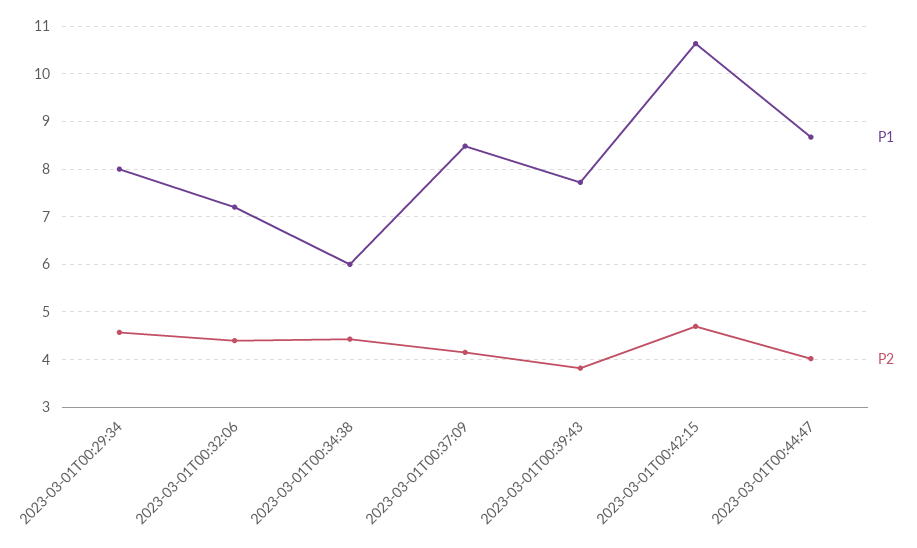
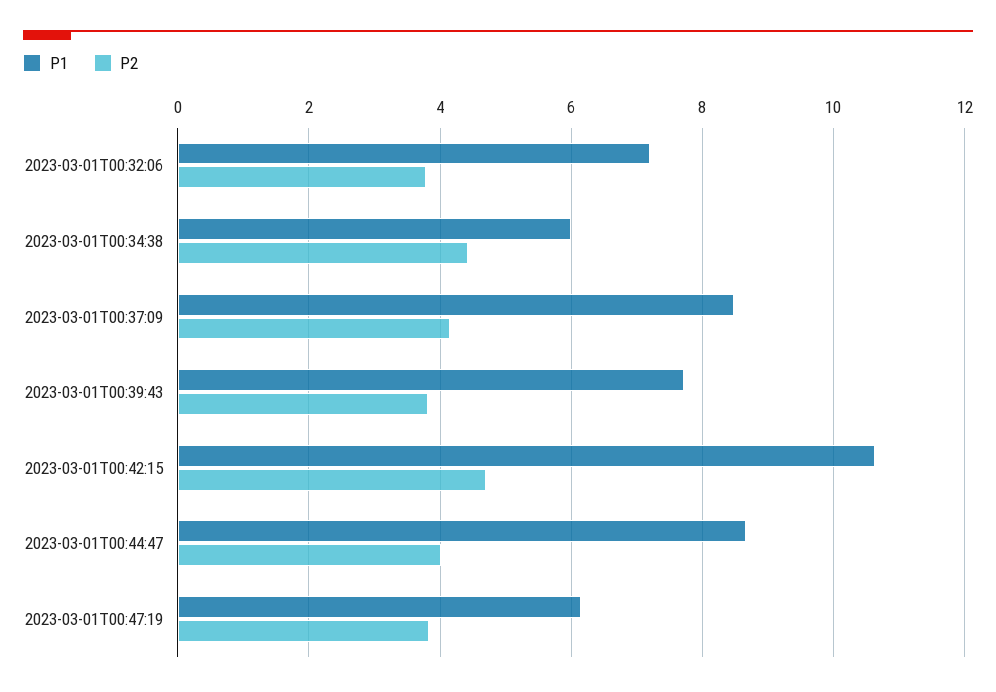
P1, 2023-03-01T00:29:34: 8 -> none
P2, 2023-03-01T00:29:34: 4.6 -> none
P2, 2023-03-01T00:32:06: 4.4 -> 3.8
P1, 2023-03-01T00:47:19: none -> 6.2
P2, 2023-03-01T00:47:19: none -> 3.8

